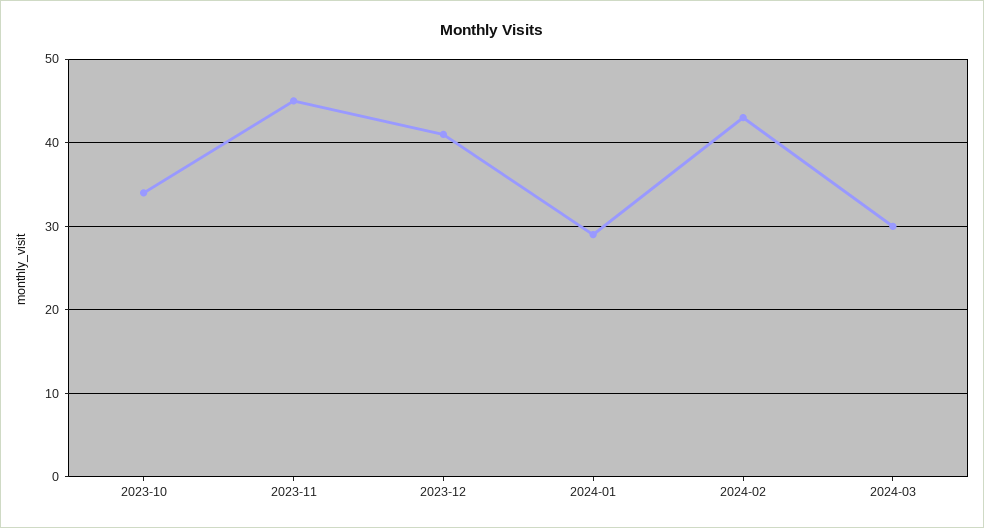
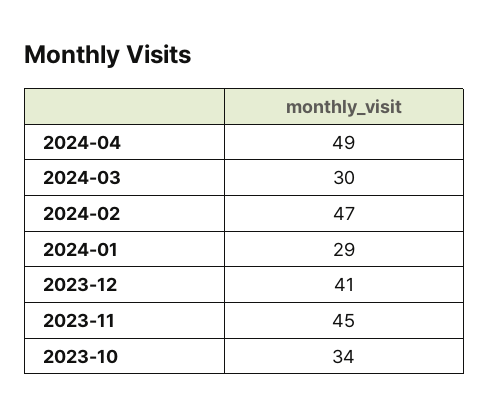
2024-02: 43 -> 47
2024-04: none -> 49

